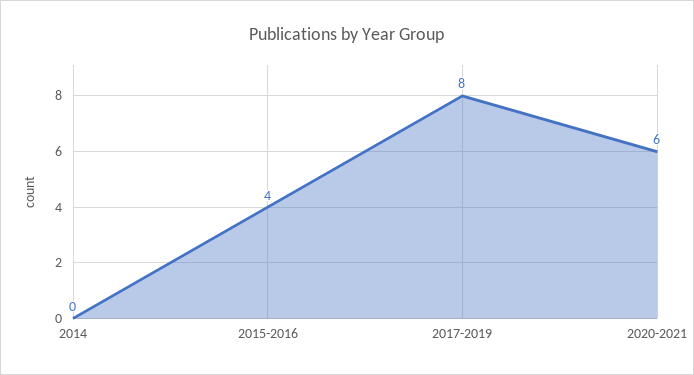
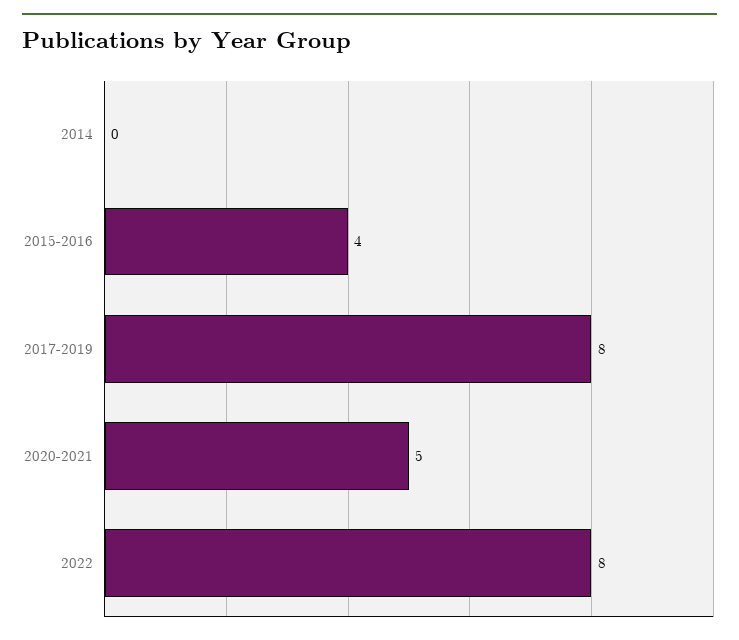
2020-2021: 6 -> 5
2022: none -> 8

